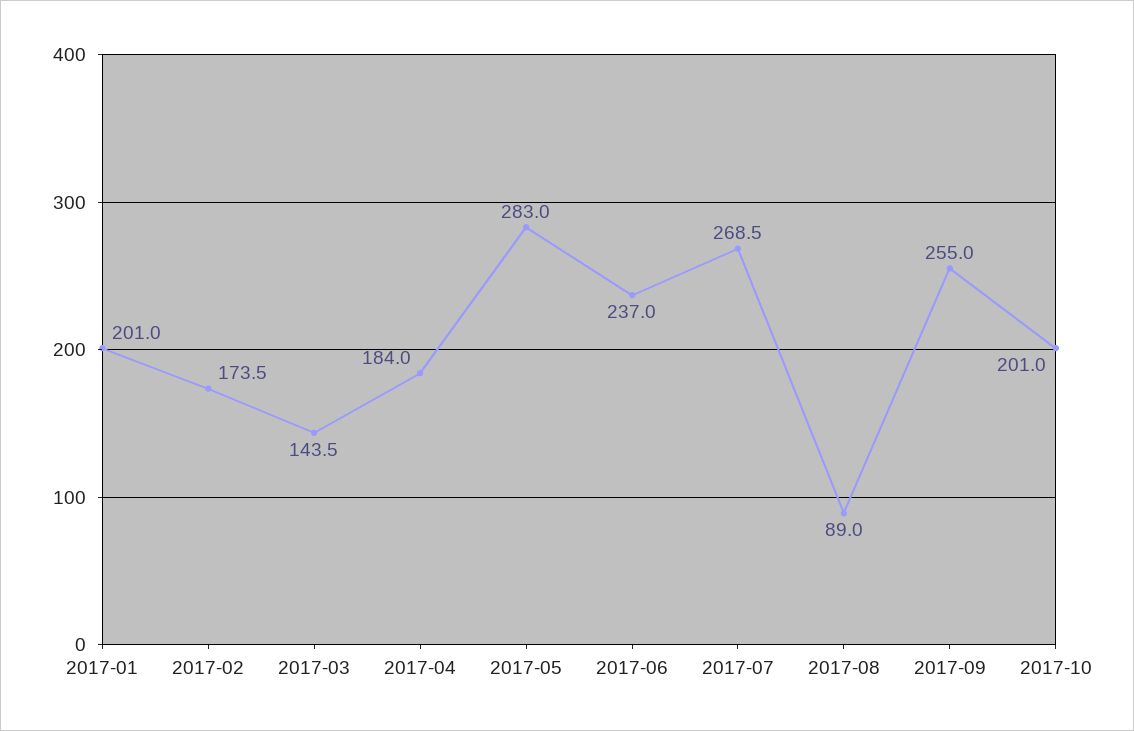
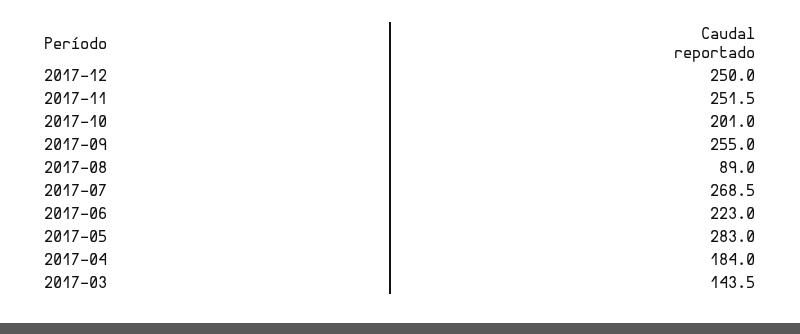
2017-01: 201 -> none
2017-02: 173.5 -> none
2017-06: 237 -> 223
2017-12: none -> 250
2017-11: none -> 251.5

